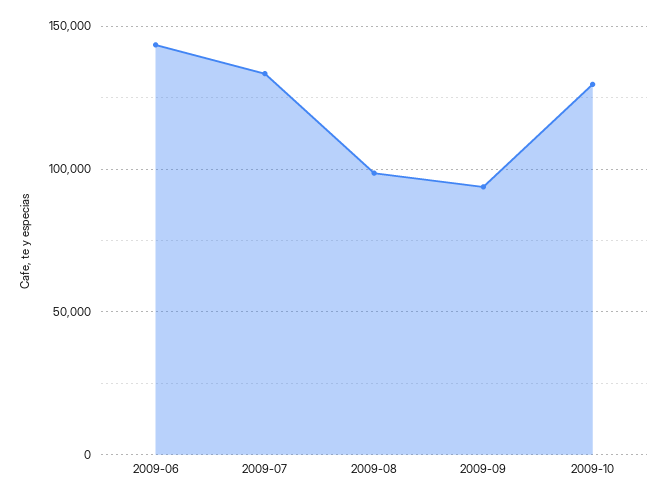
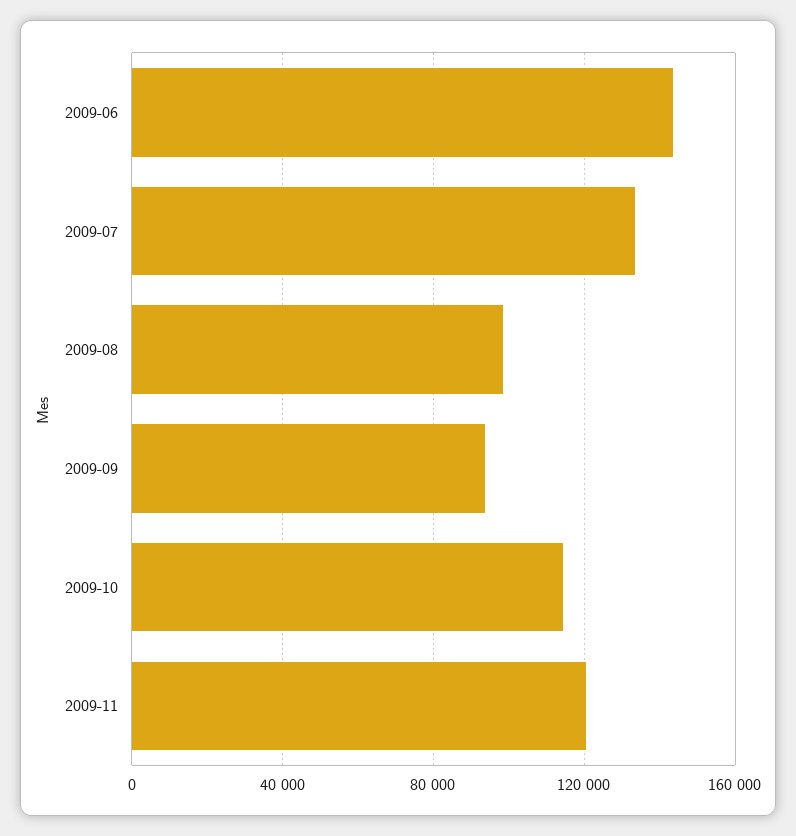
2009-10: 130000 -> 115000
2009-11: none -> 120000

